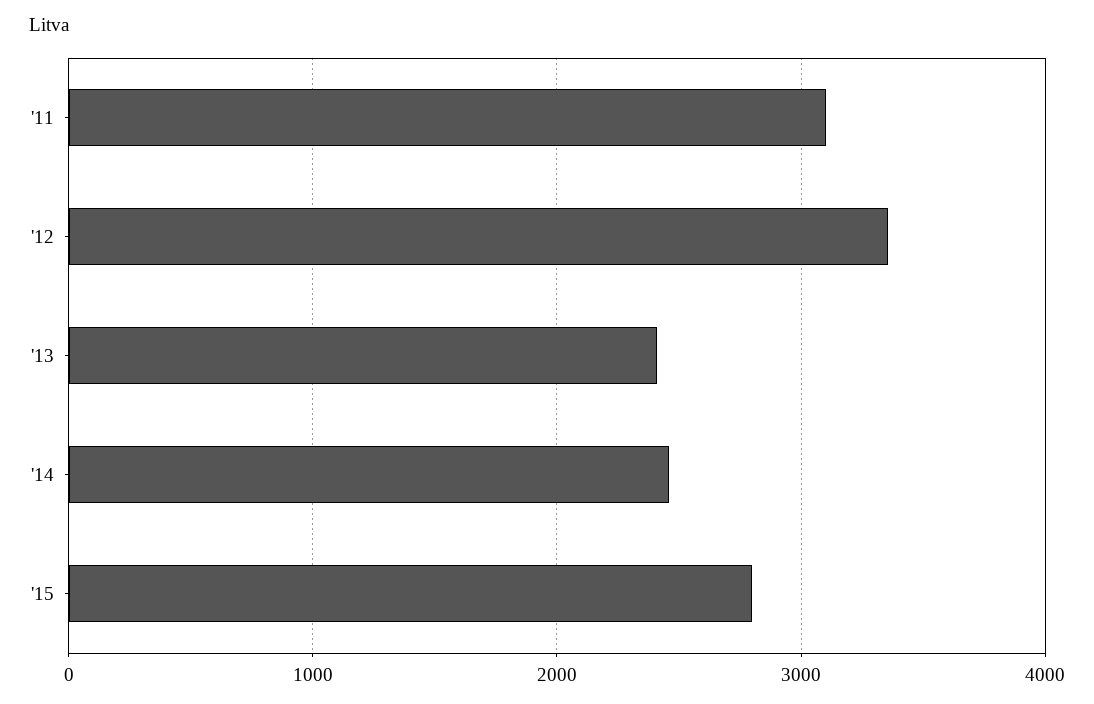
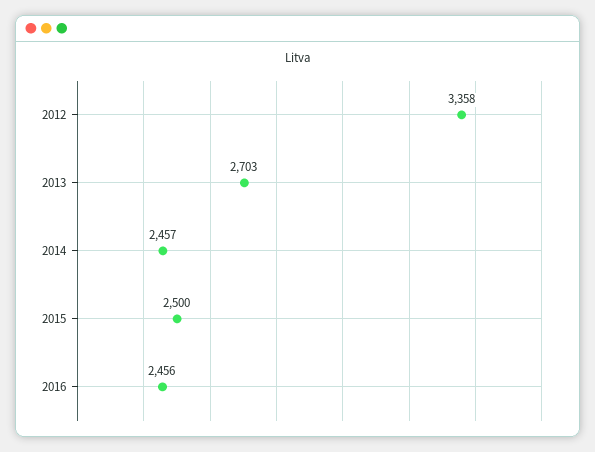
'11: 3100 -> none
'13: 2400 -> 2703
'15: 2800 -> 2500
2016: none -> 2456

